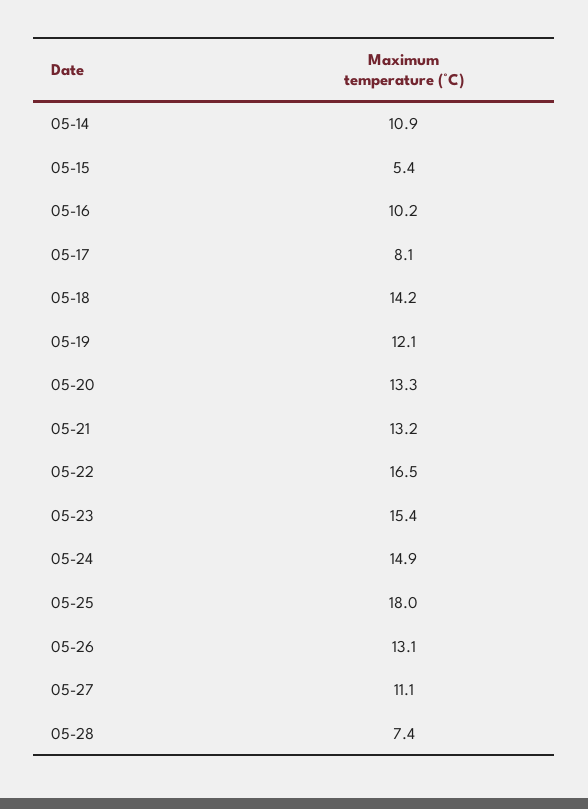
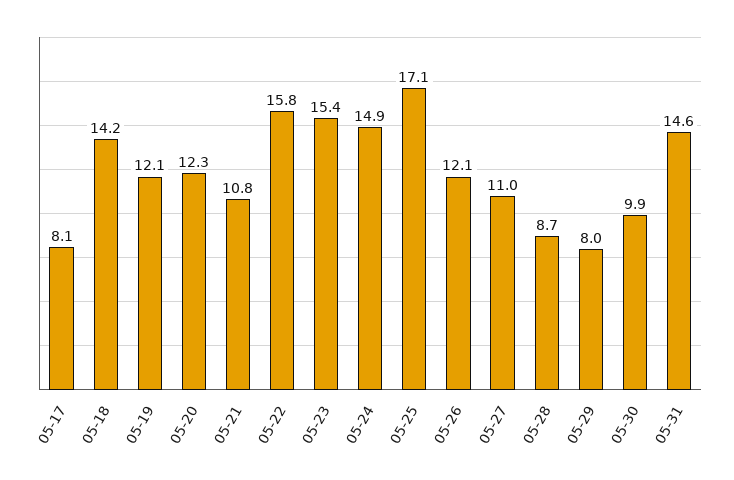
05-14: 10.9 -> none
05-15: 5.4 -> none
05-16: 10.2 -> none
05-20: 13.3 -> 12.3
05-21: 13.2 -> 10.8
05-22: 16.5 -> 15.8
05-25: 18 -> 17.1
05-26: 13.1 -> 12.1
05-27: 11.1 -> 11
05-28: 7.4 -> 8.7
05-29: none -> 8
05-30: none -> 9.9
05-31: none -> 14.6

